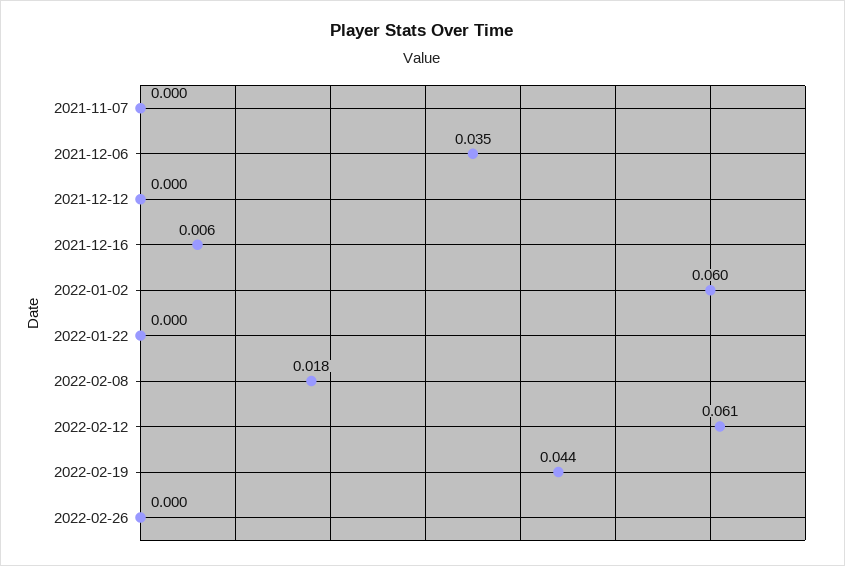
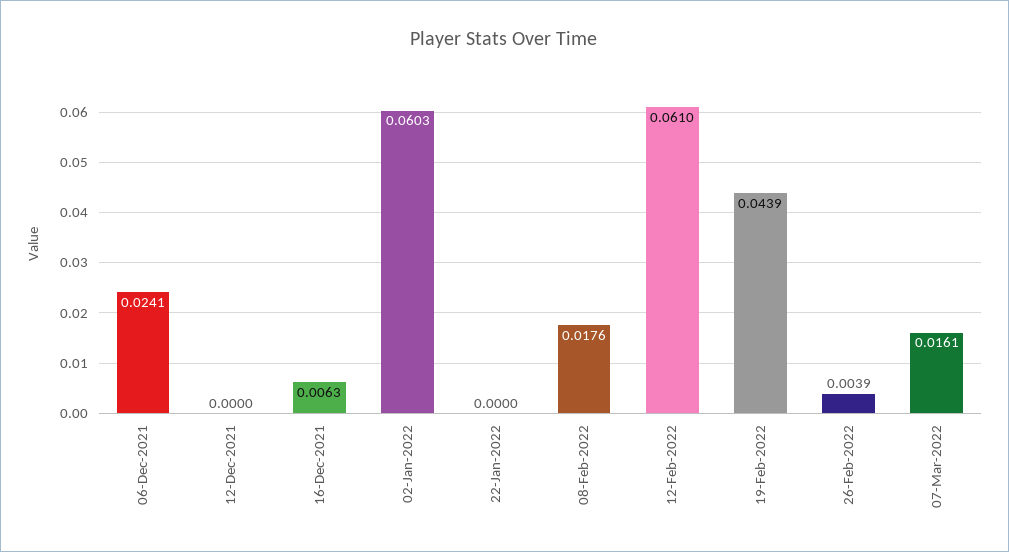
2021-11-07: 0 -> none
2021-12-06: 0.035 -> 0.0241
2022-02-26: 0 -> 0.0039
07-Mar-2022: none -> 0.0161

